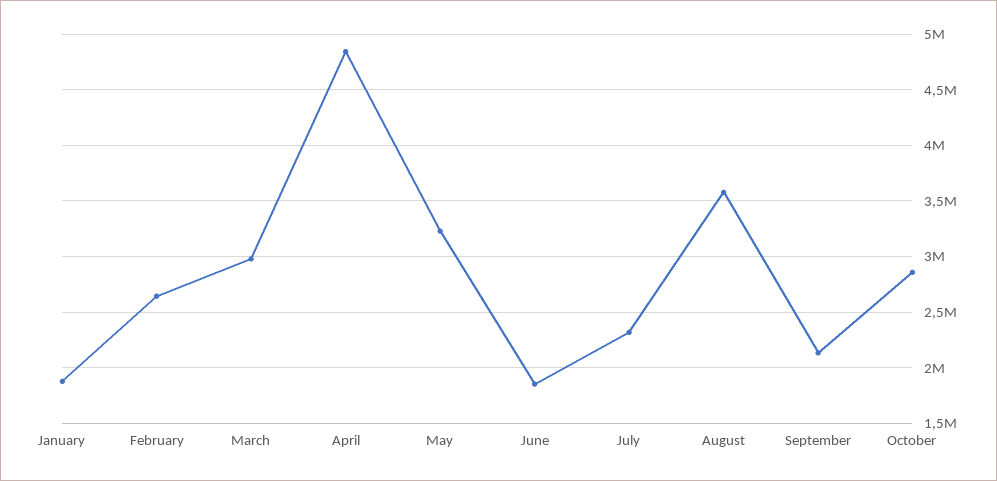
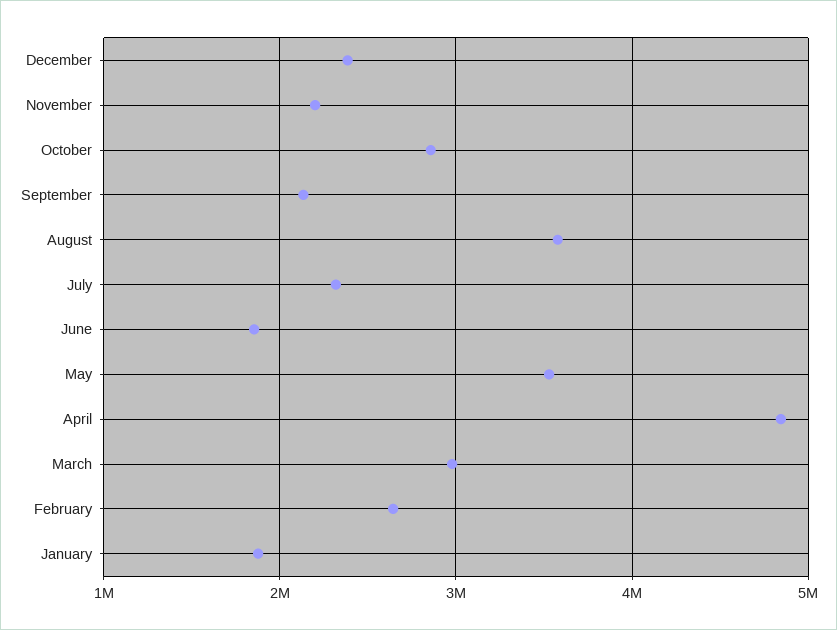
May: 3200000 -> 3500000
December: none -> 2400000
November: none -> 2200000

